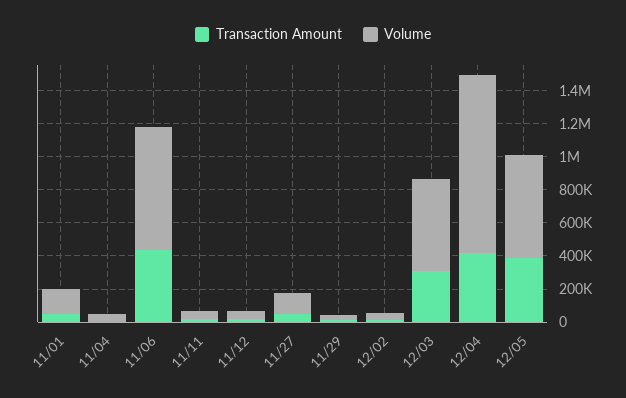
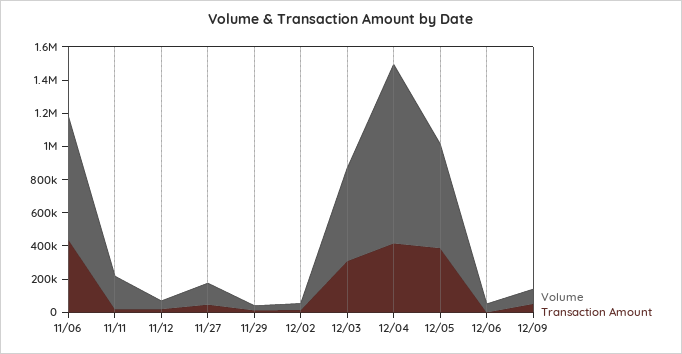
Transaction Amount, 11/01: 50000 -> none
Volume, 11/01: 150000 -> none
Transaction Amount, 11/04: 0 -> none
Volume, 11/04: 50000 -> none
Volume, 11/11: 50000 -> 200000
Volume, 12/06: none -> 50000
Transaction Amount, 12/06: none -> 0
Volume, 12/09: none -> 100000
Transaction Amount, 12/09: none -> 50000

